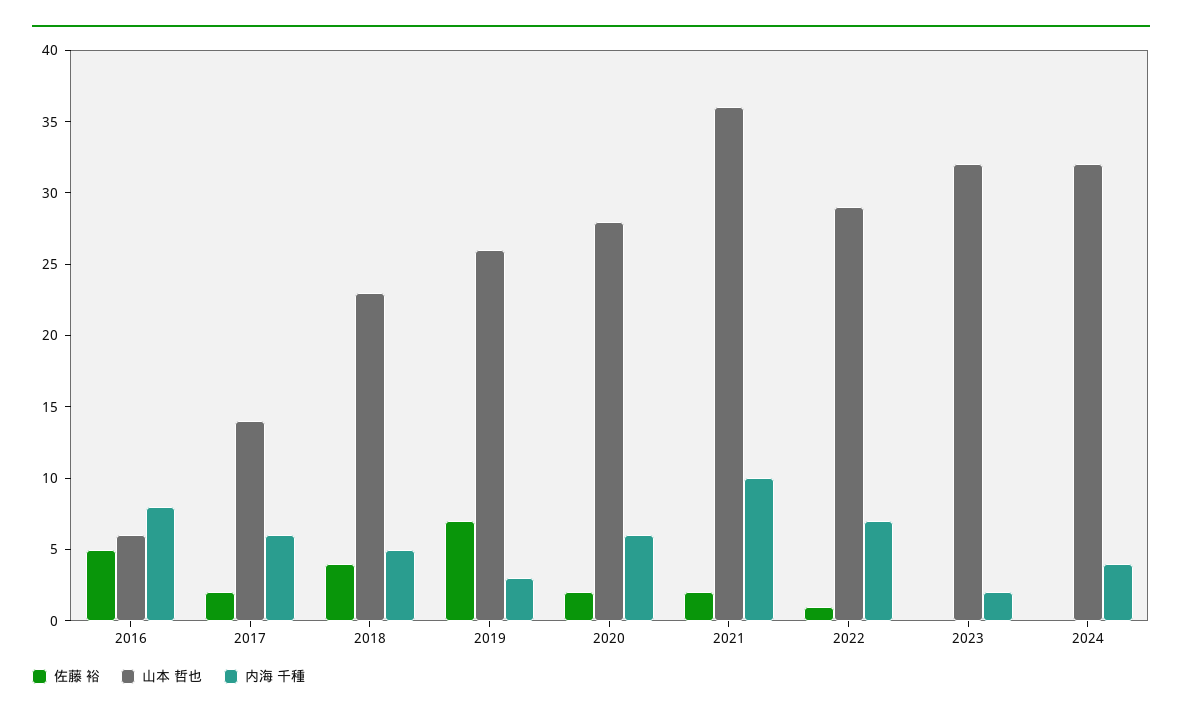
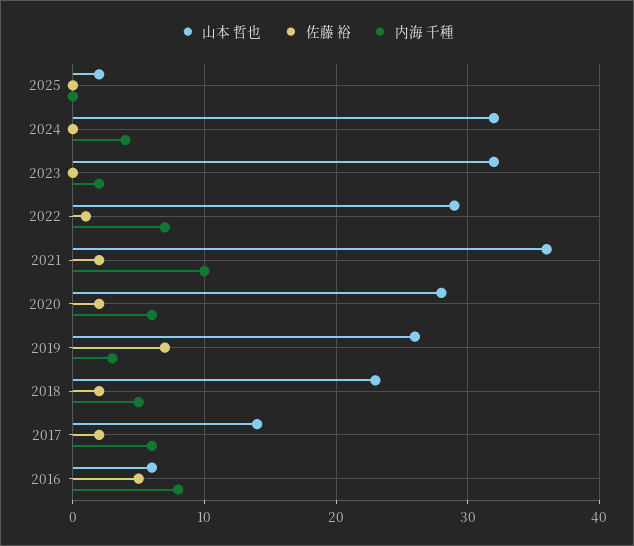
佐藤 裕, 2018: 4 -> 2
山本 哲也, 2025: none -> 2
佐藤 裕, 2025: none -> 0
内海 千種, 2025: none -> 0

